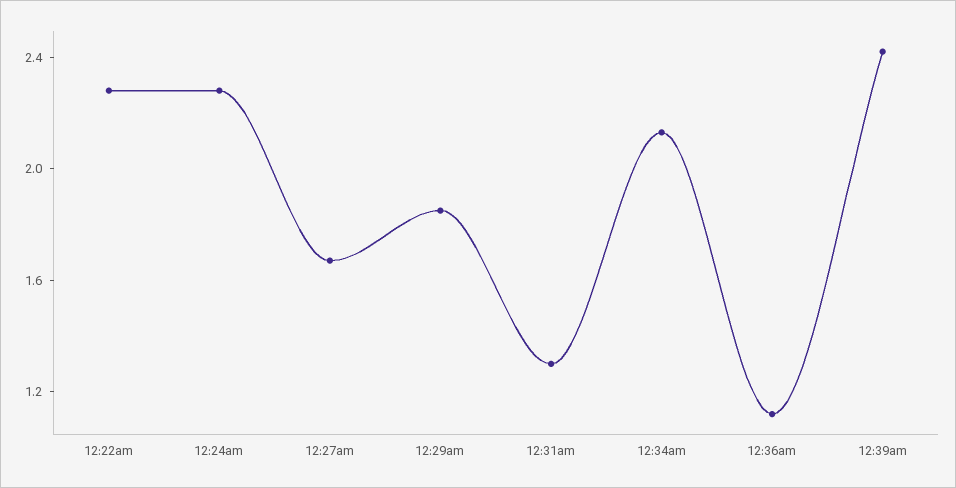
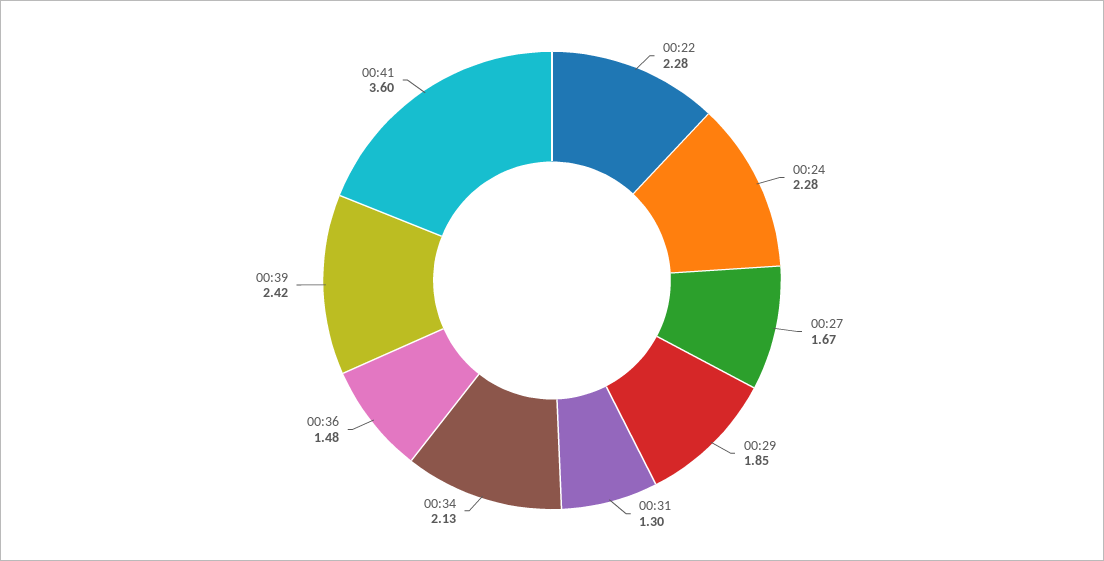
12:36am: 1.1 -> 1.48
00:41: none -> 3.6

